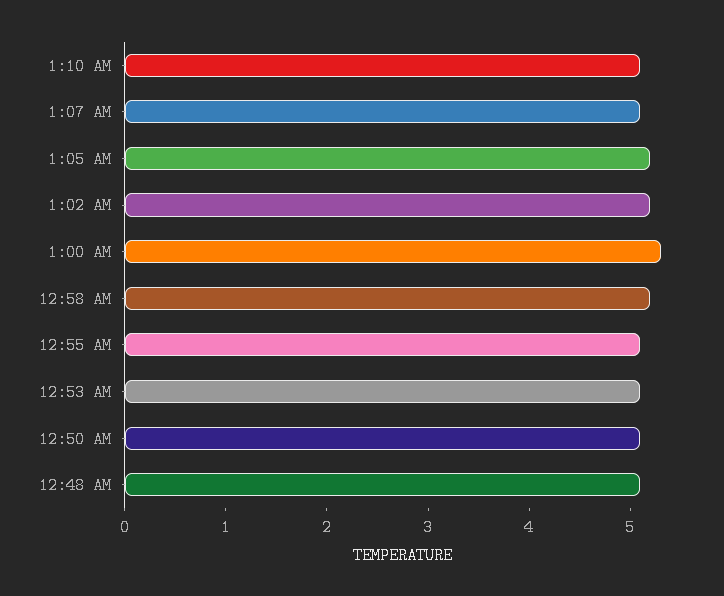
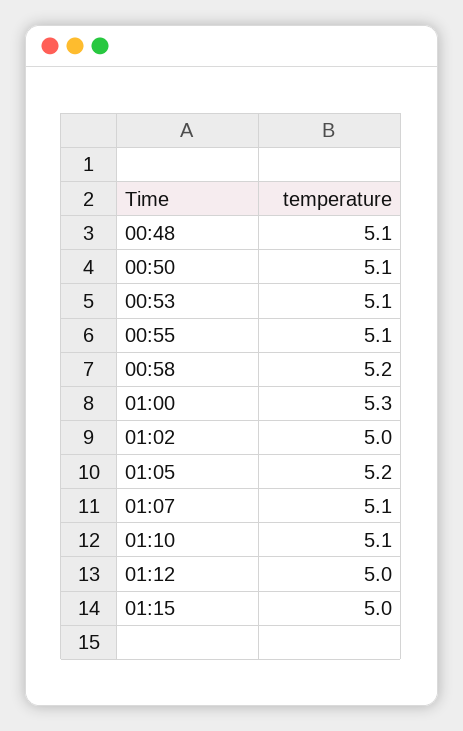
1:02 AM: 5.2 -> 5
01:12: none -> 5
01:15: none -> 5

